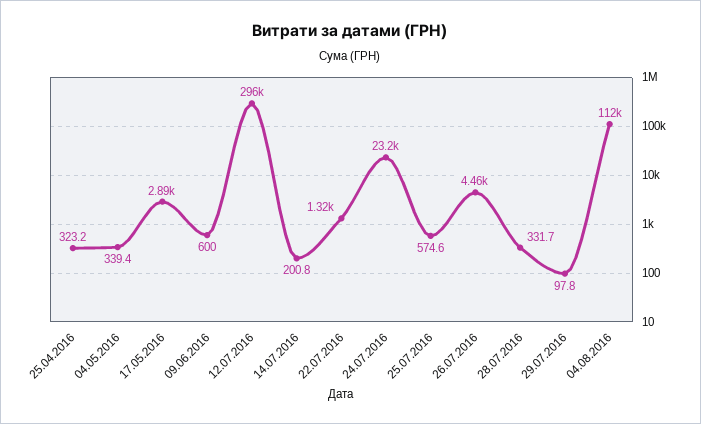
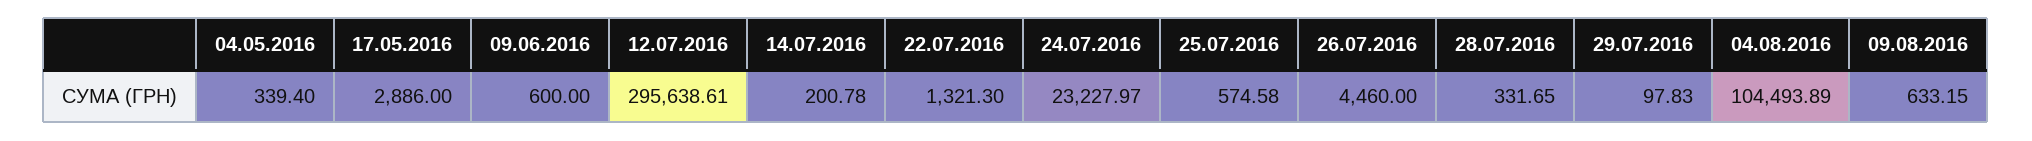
25.04.2016: 323.2 -> none
04.08.2016: 112000 -> 104493.89
09.08.2016: none -> 633.15

